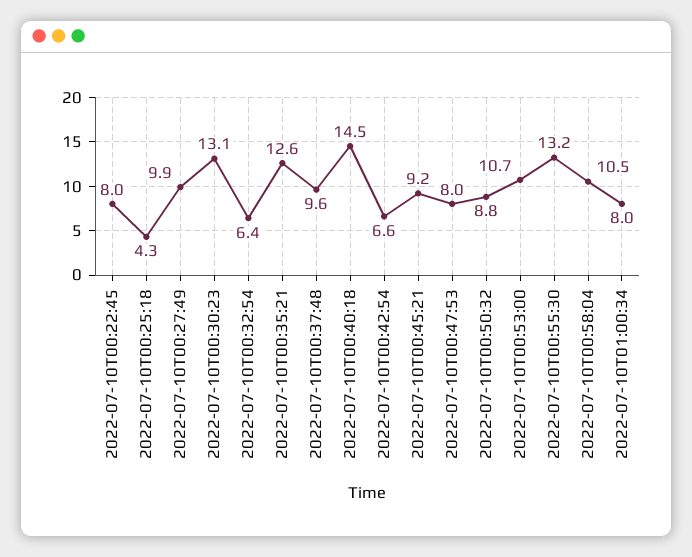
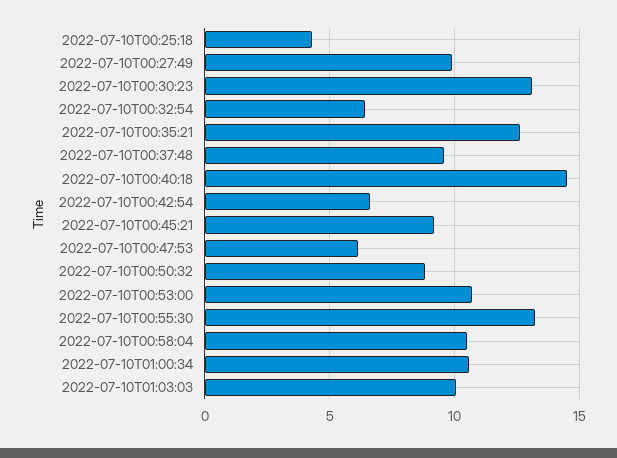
2022-07-10T00:22:45: 8 -> none
2022-07-10T00:47:53: 8 -> 6
2022-07-10T01:00:34: 8 -> 10.5
2022-07-10T01:03:03: none -> 10

